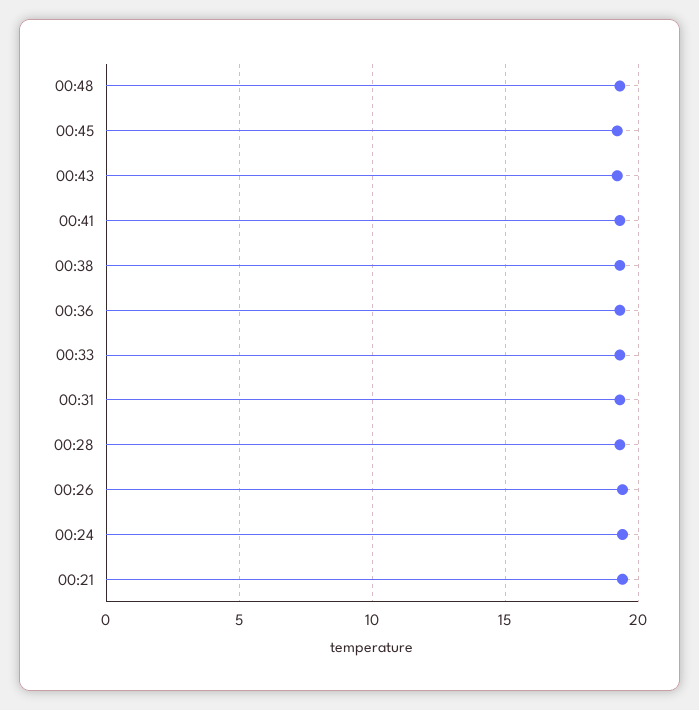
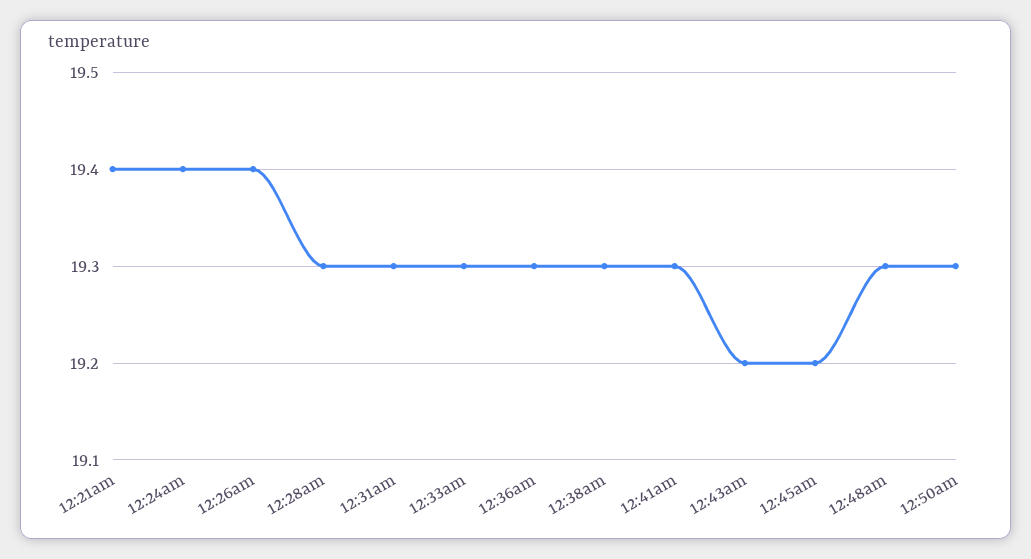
12:50am: none -> 19.3

